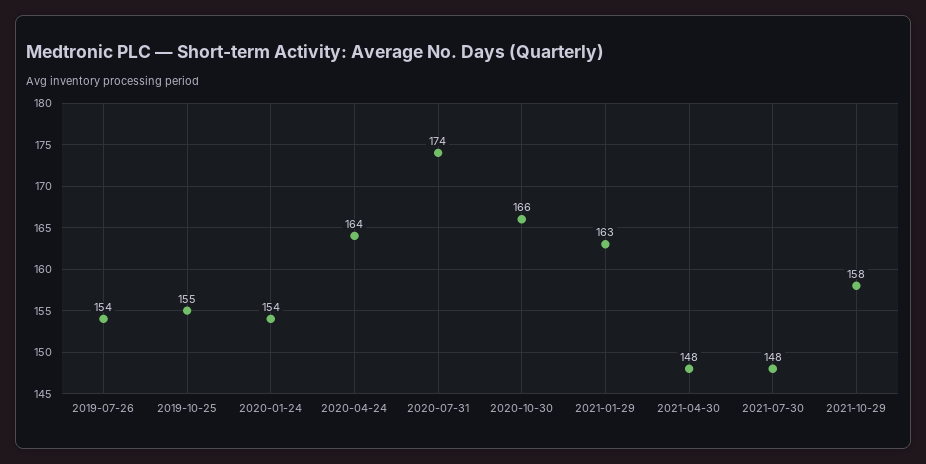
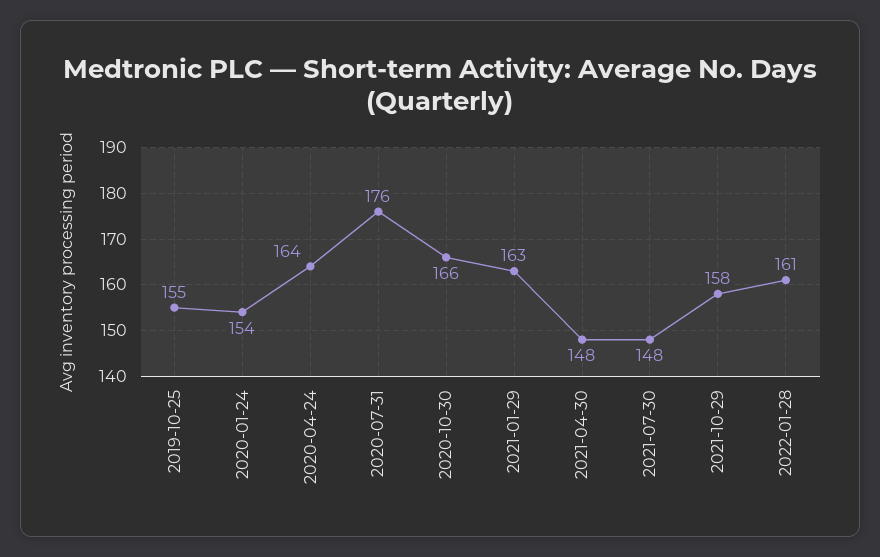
2019-07-26: 154 -> none
2020-07-31: 174 -> 176
2022-01-28: none -> 161

